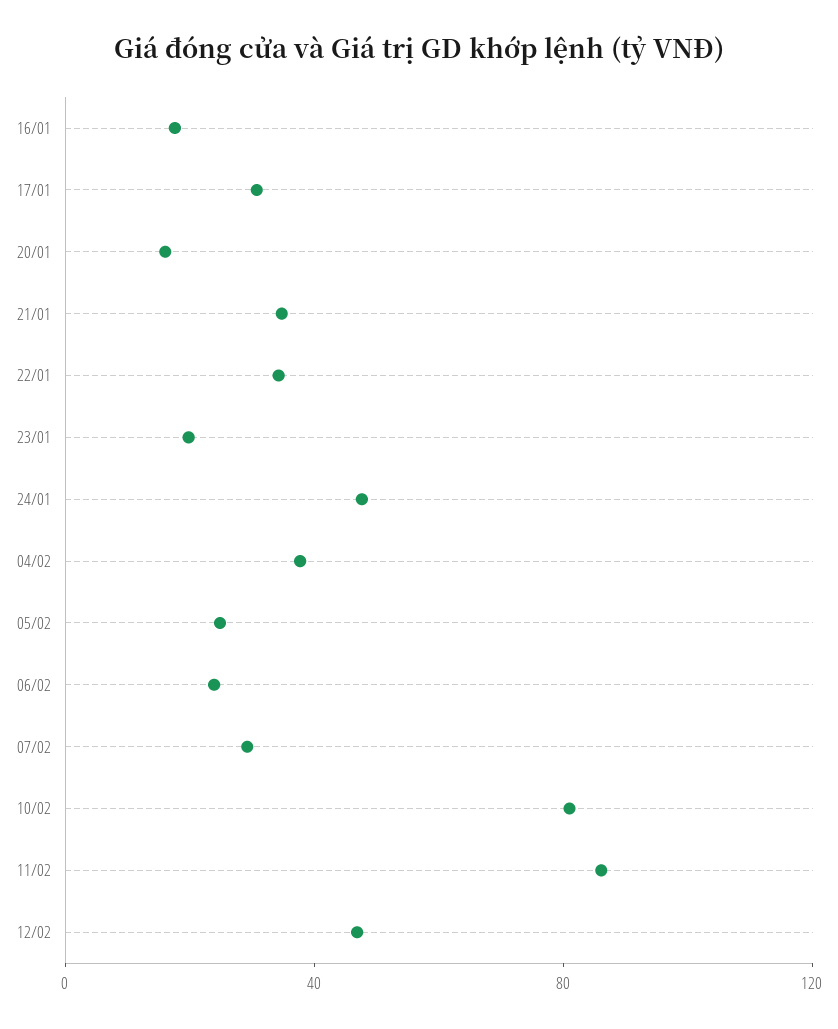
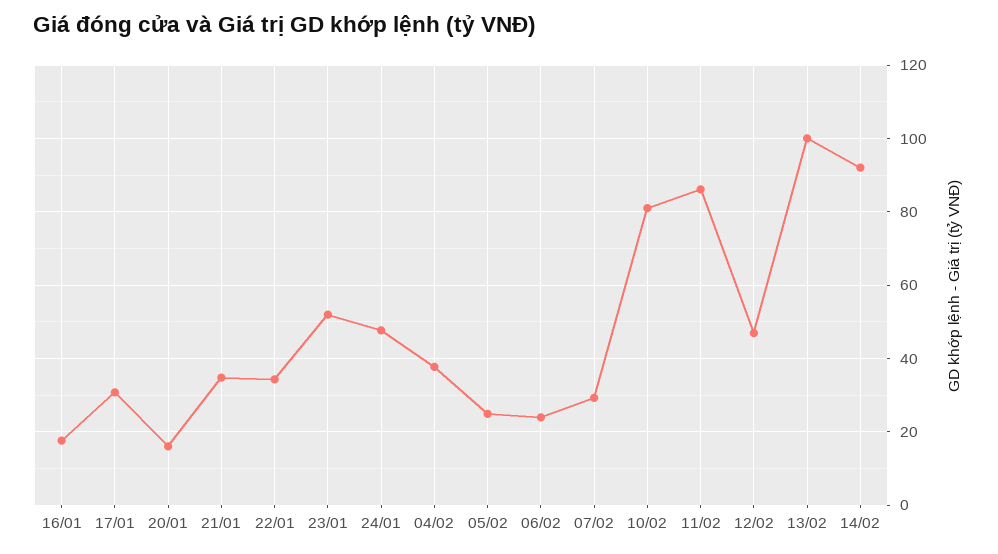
23/01: 20 -> 52
13/02: none -> 100
14/02: none -> 92

